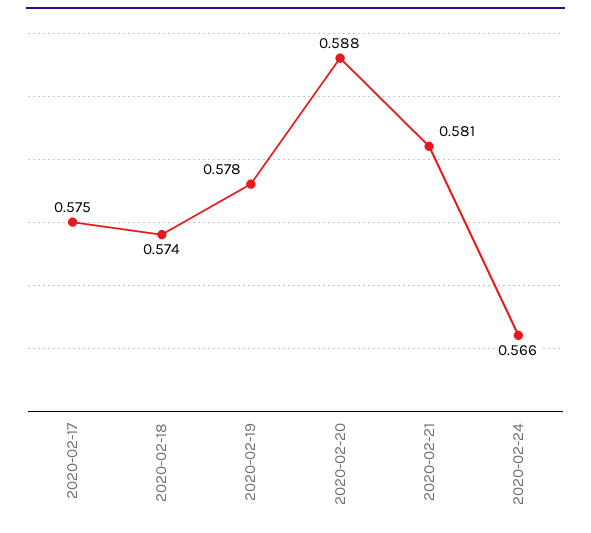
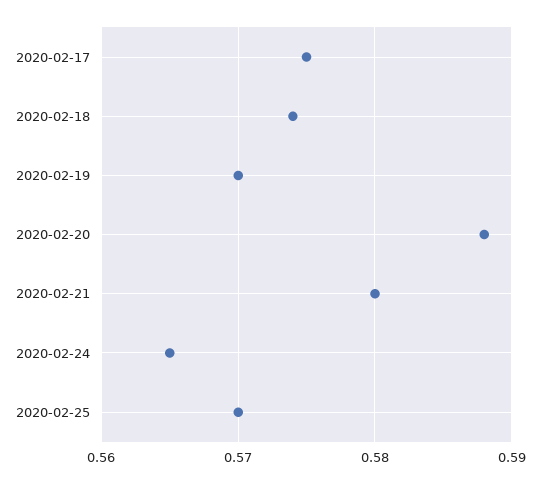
2020-02-19: 0.578 -> 0.57
2020-02-21: 0.581 -> 0.58
2020-02-24: 0.566 -> 0.565
2020-02-25: none -> 0.57

